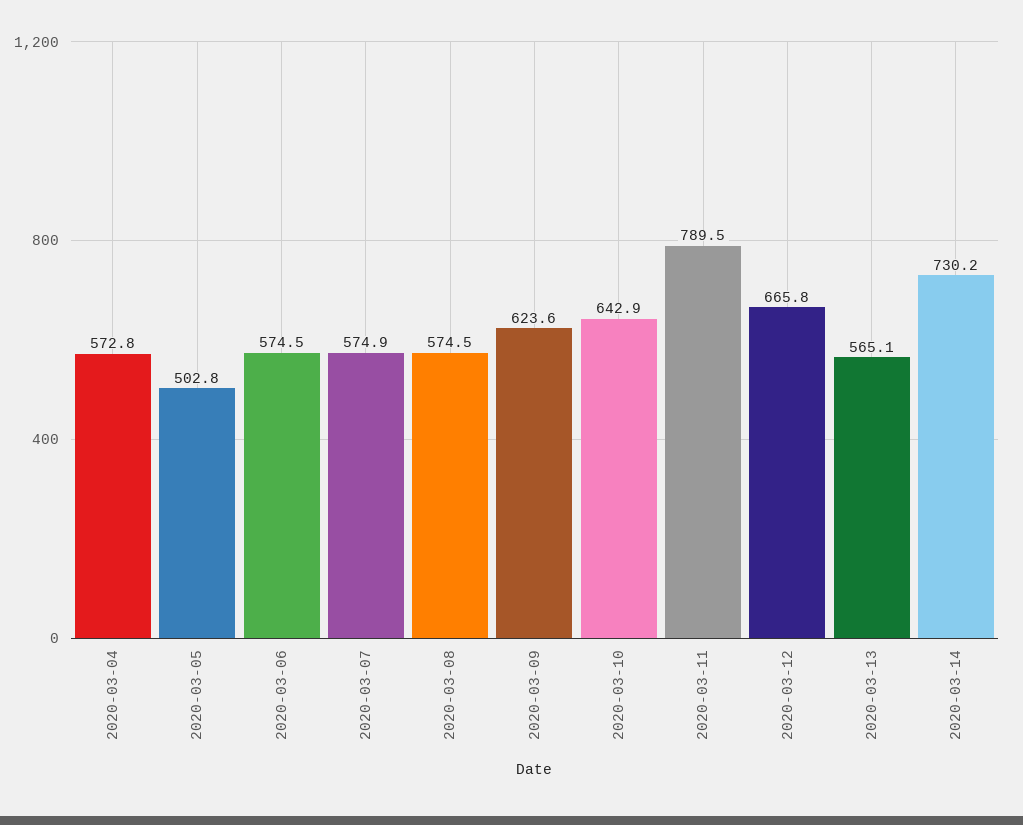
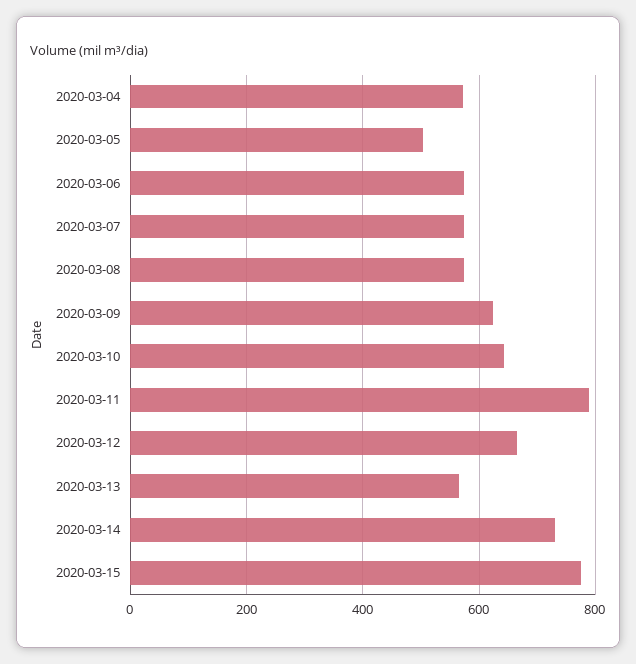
2020-03-15: none -> 780

